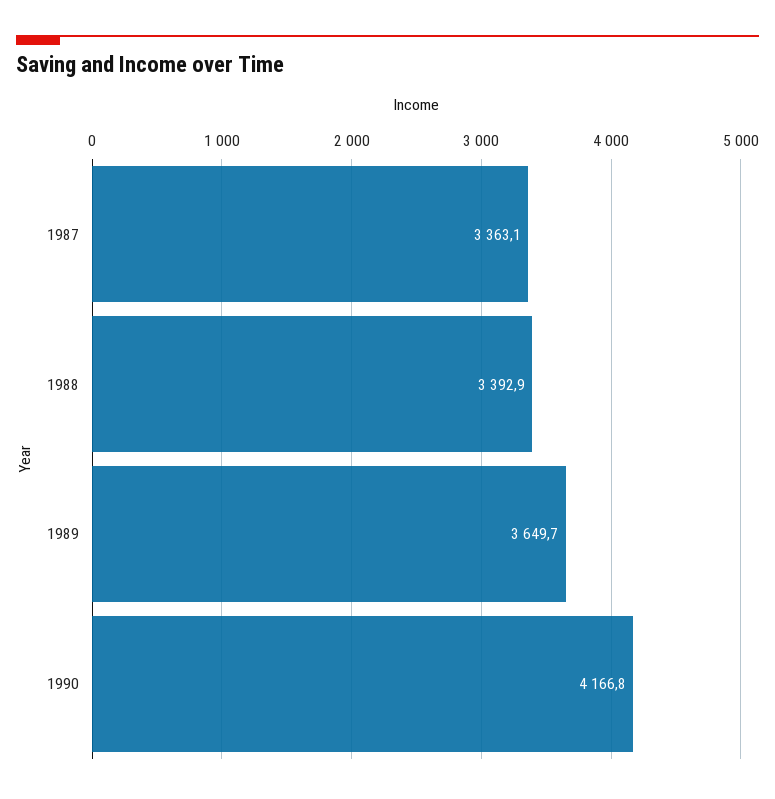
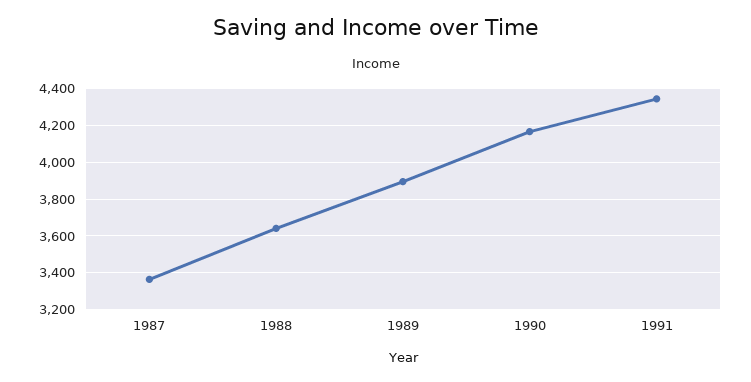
1988: 3392.9 -> 3650
1989: 3649.7 -> 3900
1991: none -> 4350

